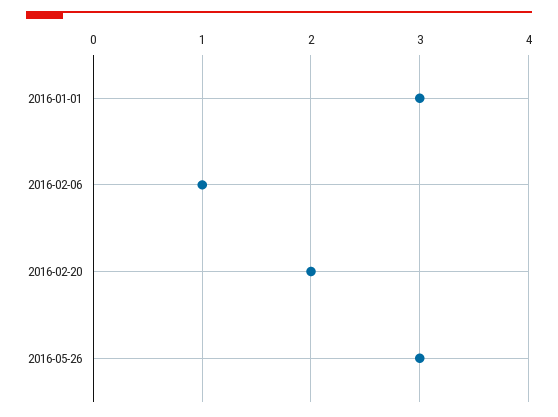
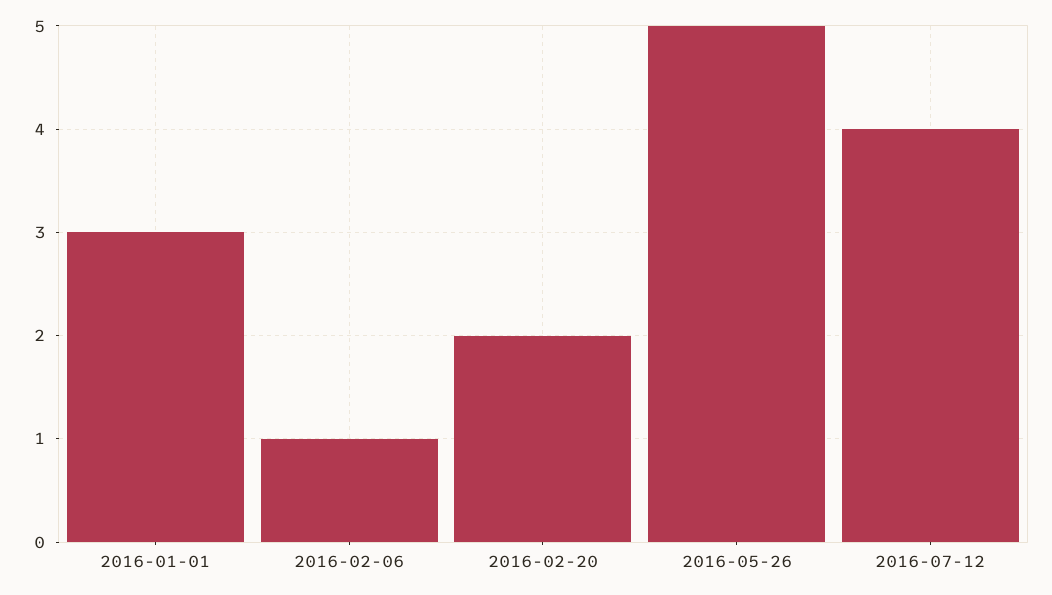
2016-05-26: 3 -> 5
2016-07-12: none -> 4

